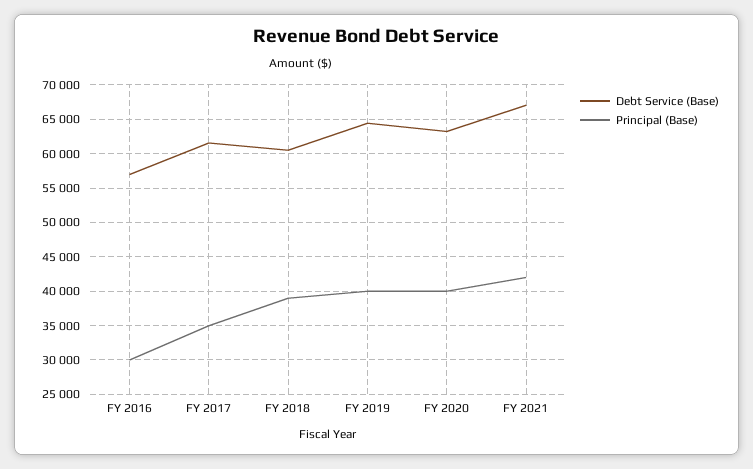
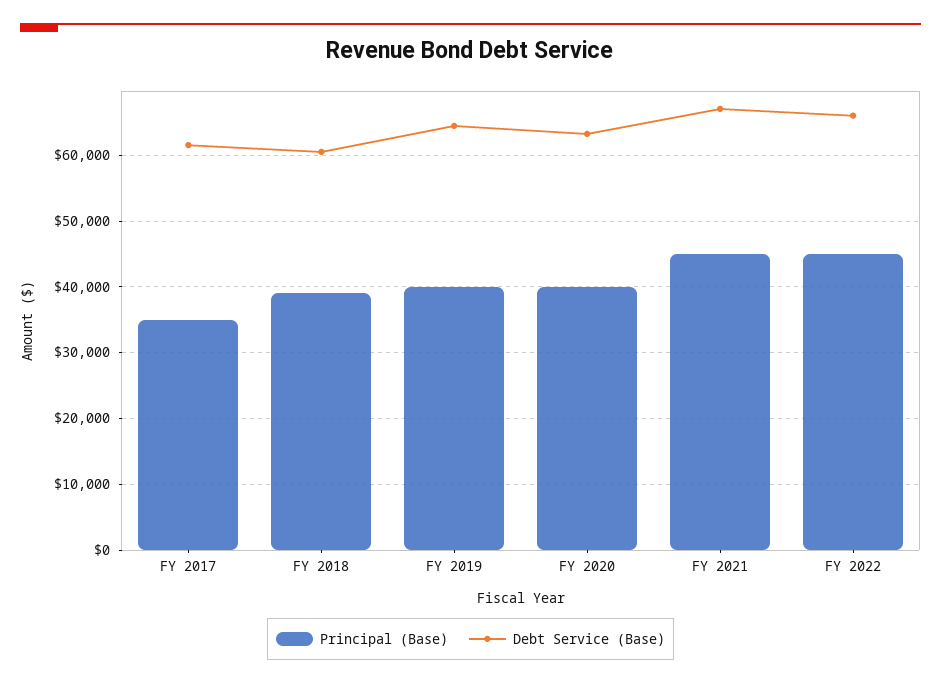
Debt Service (Base), FY 2016: 57000 -> none
Principal (Base), FY 2016: 30000 -> none
Principal (Base), FY 2021: 42000 -> 45000
Principal (Base), FY 2022: none -> 45000
Debt Service (Base), FY 2022: none -> 66000

